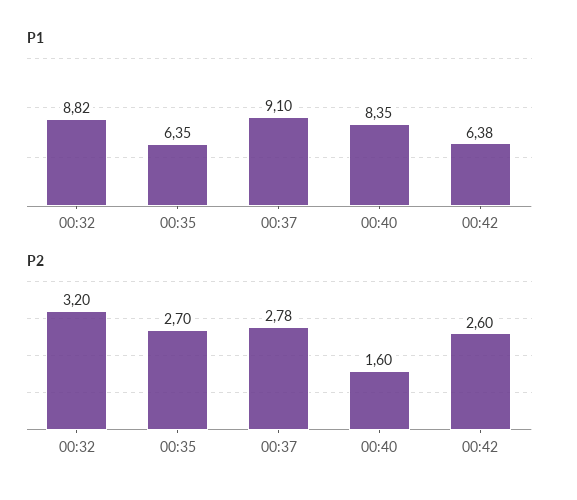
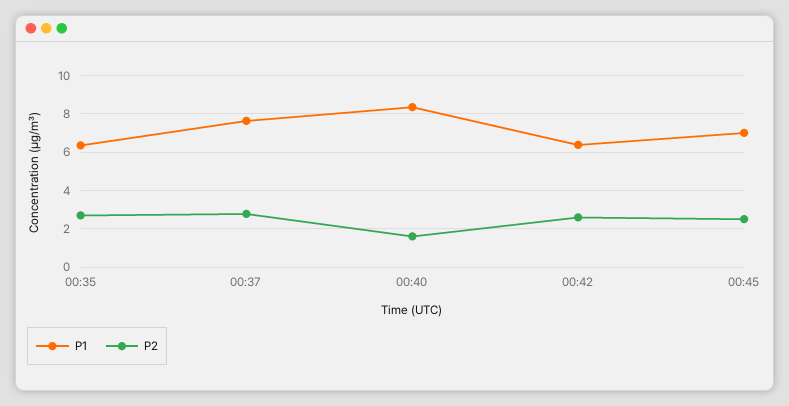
P1, 00:32: 8.82 -> none
P1, 00:37: 9.1 -> 7.5
P2, 00:32: 3.2 -> none
P1, 00:45: none -> 7
P2, 00:45: none -> 2.5

